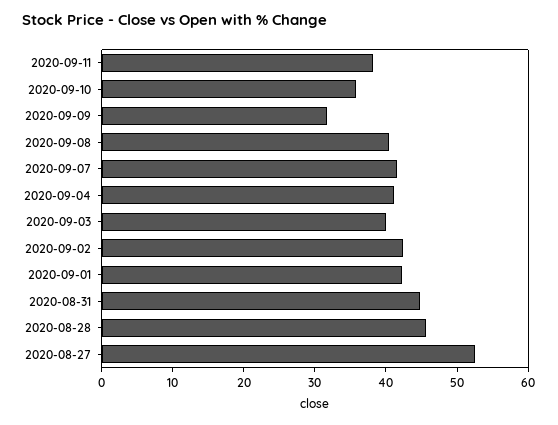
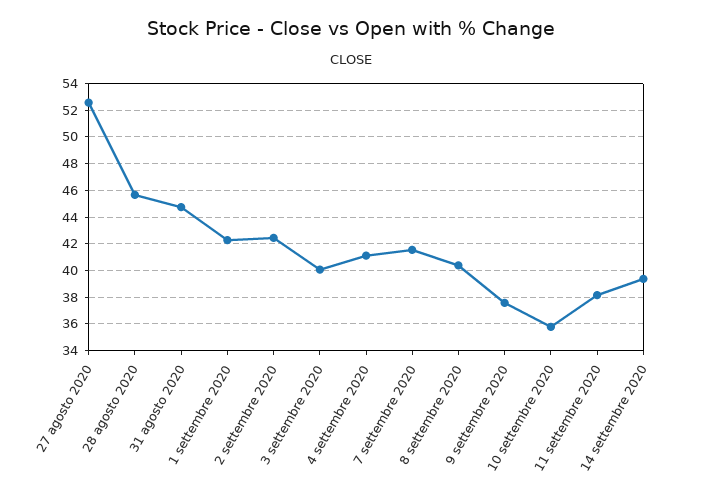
2020-09-09: 32 -> 37.5
14 settembre 2020: none -> 39.5

